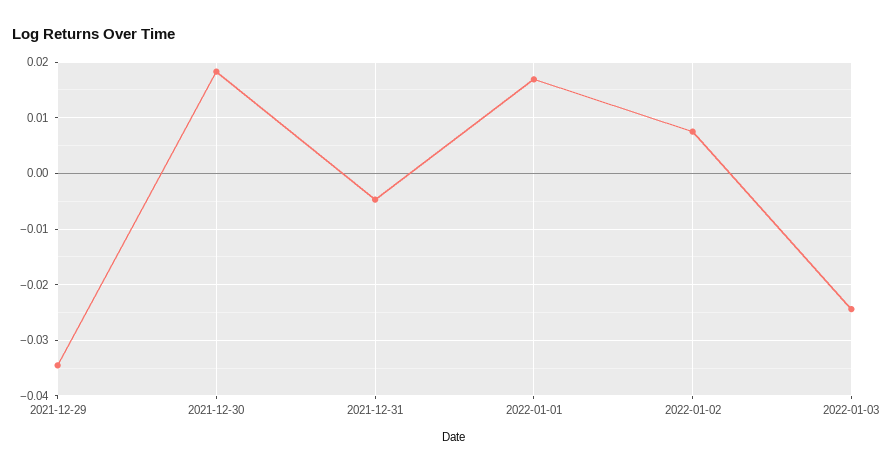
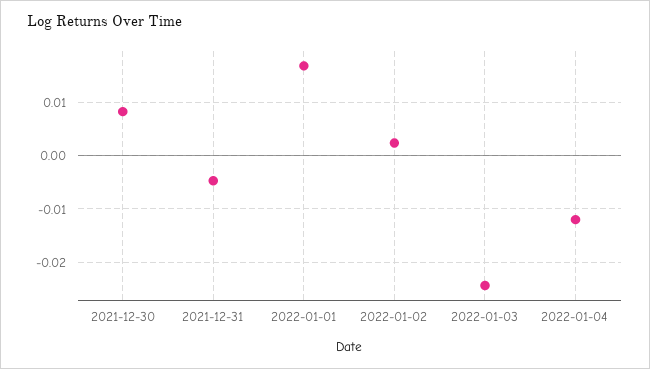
2021-12-29: -0.034 -> none
2021-12-30: 0.018 -> 0.008
2022-01-02: 0.008 -> 0.002
2022-01-04: none -> -0.012

